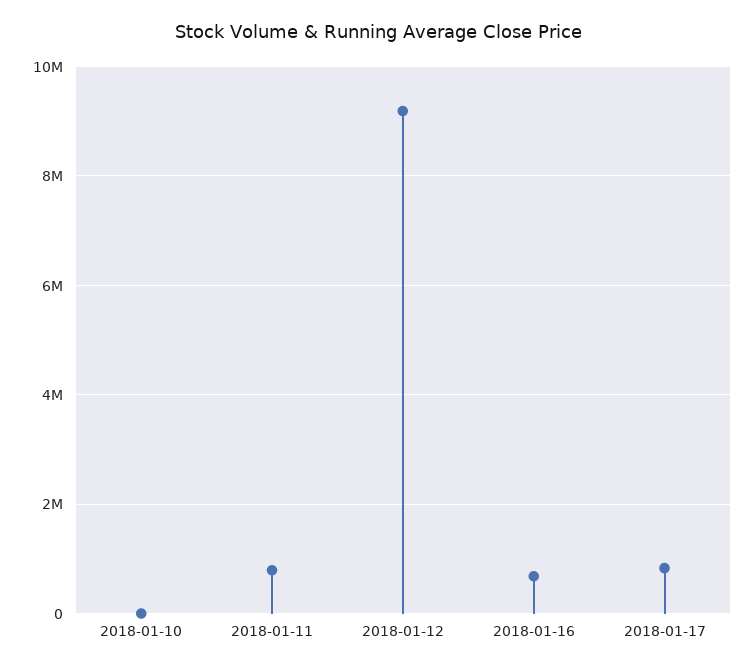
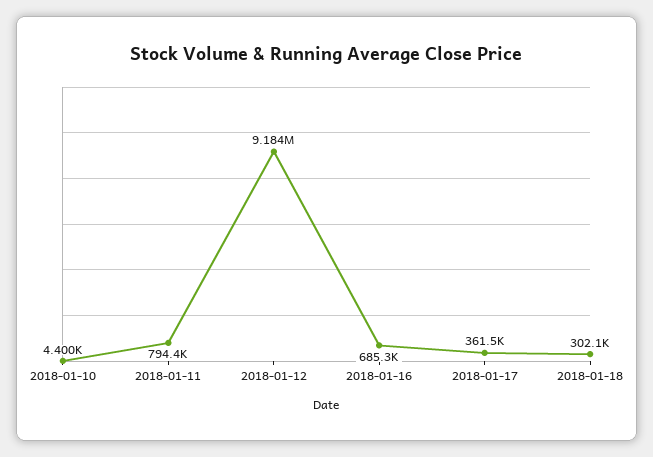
2018-01-17: 800000 -> 361500
2018-01-18: none -> 302100

